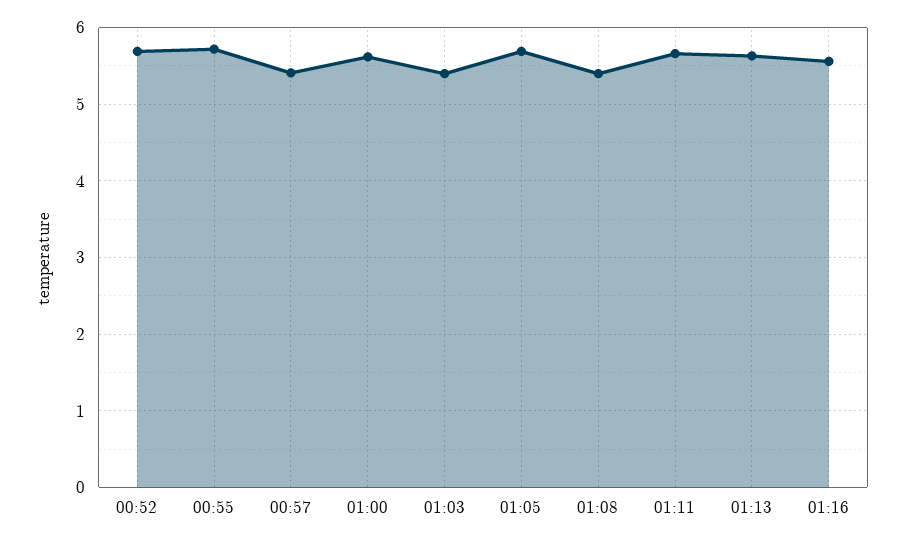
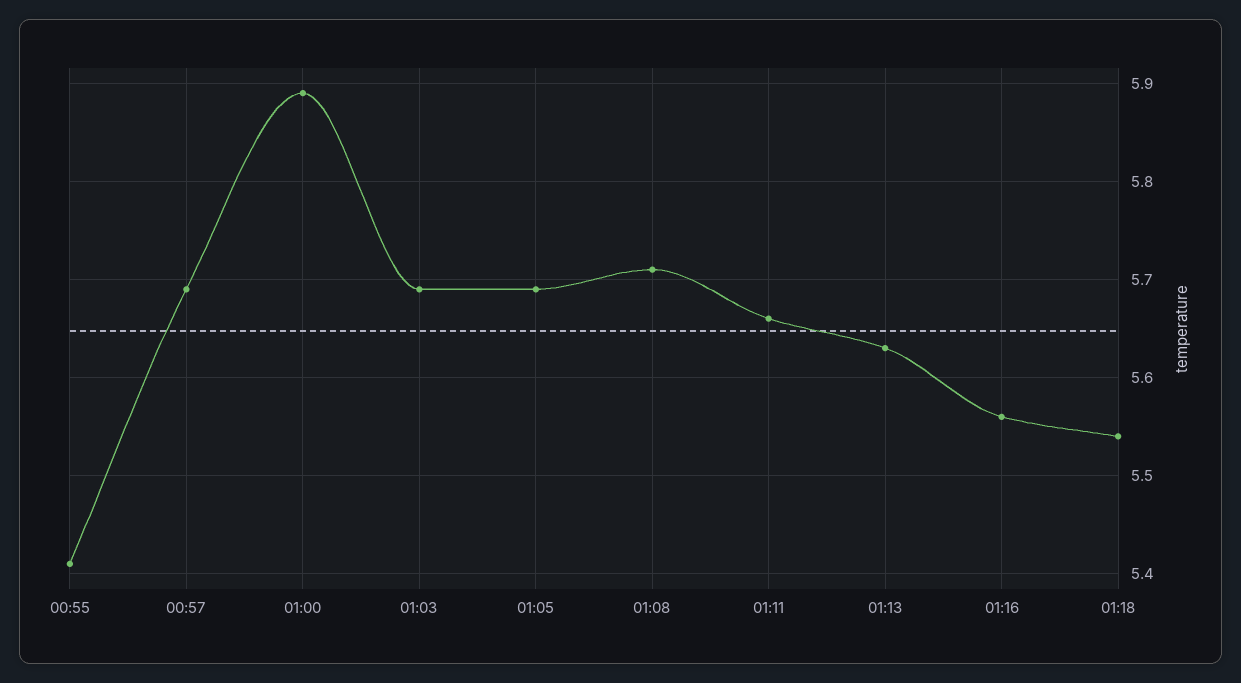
00:52: 5.7 -> none
00:55: 5.7 -> 5.41
00:57: 5.4 -> 5.69
01:00: 5.6 -> 5.89
01:03: 5.4 -> 5.69
01:08: 5.4 -> 5.71
01:18: none -> 5.54

